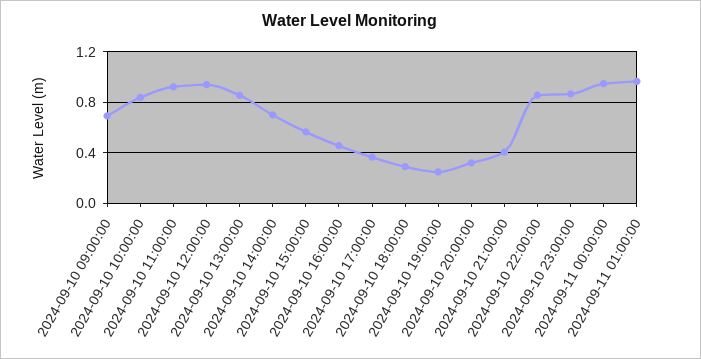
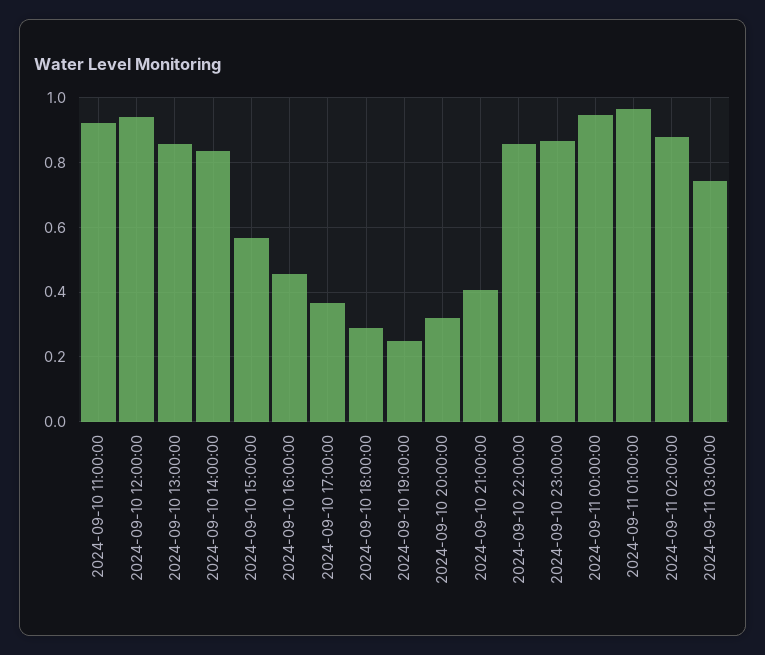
2024-09-10 09:00:00: 0.7 -> none
2024-09-10 10:00:00: 0.85 -> none
2024-09-10 14:00:00: 0.7 -> 0.84
2024-09-11 02:00:00: none -> 0.88
2024-09-11 03:00:00: none -> 0.74

